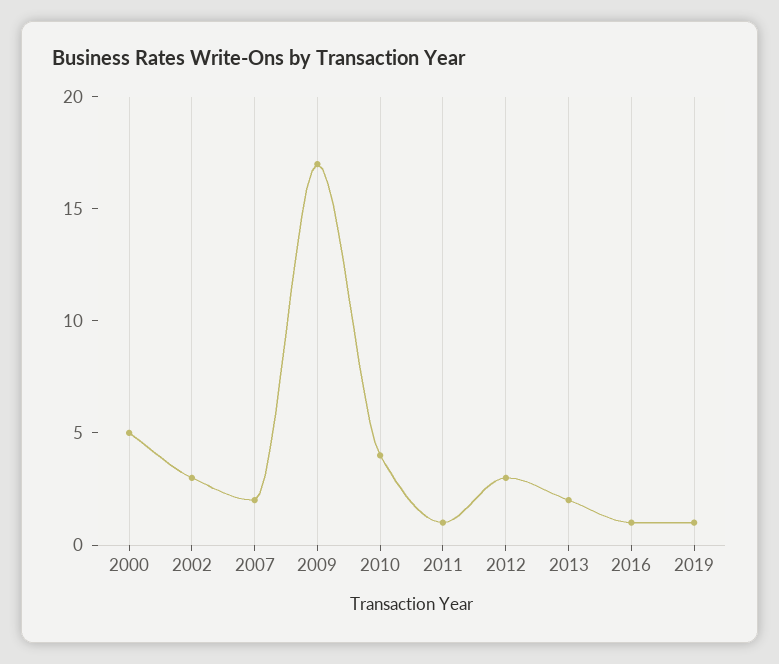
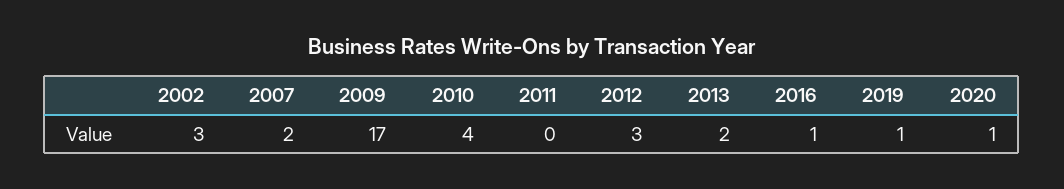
2000: 5 -> none
2011: 1 -> 0
2020: none -> 1

